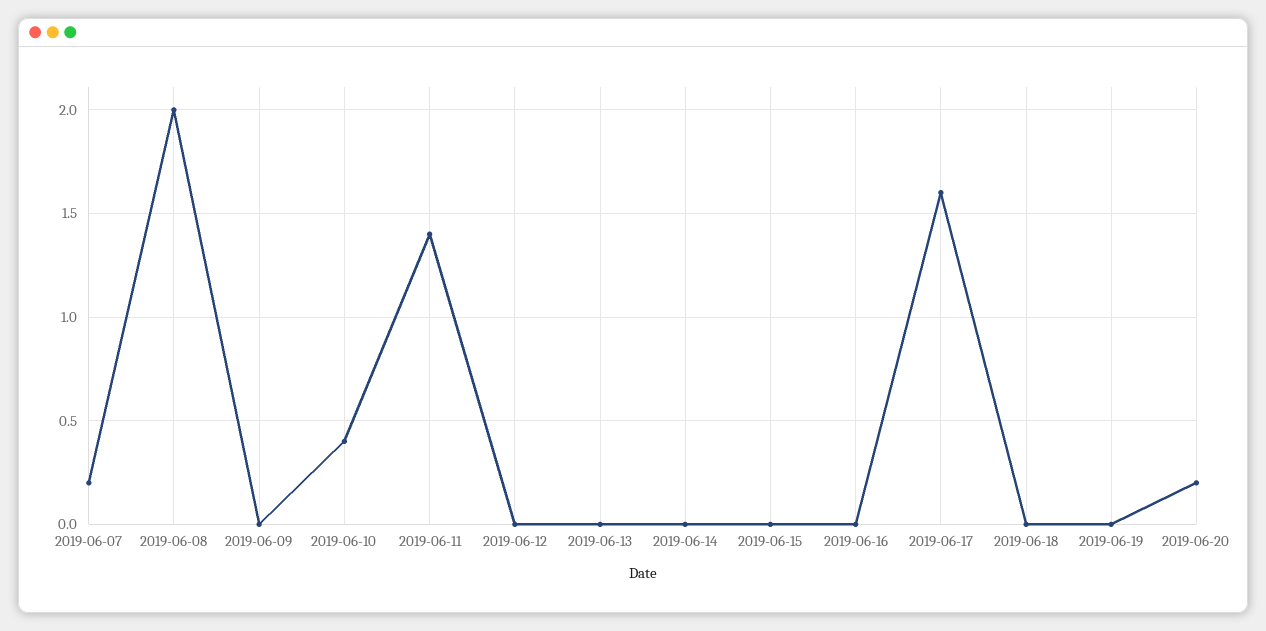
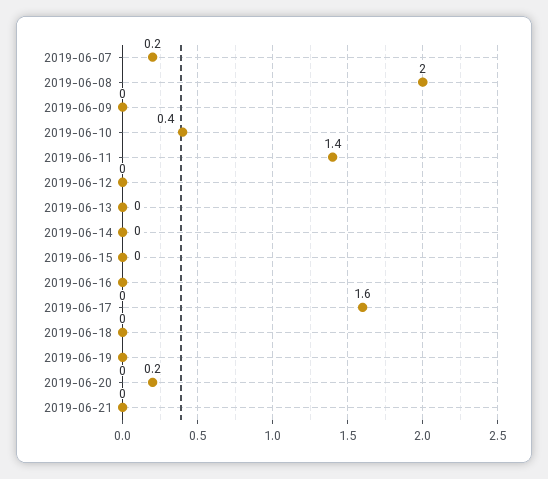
2019-06-21: none -> 0

